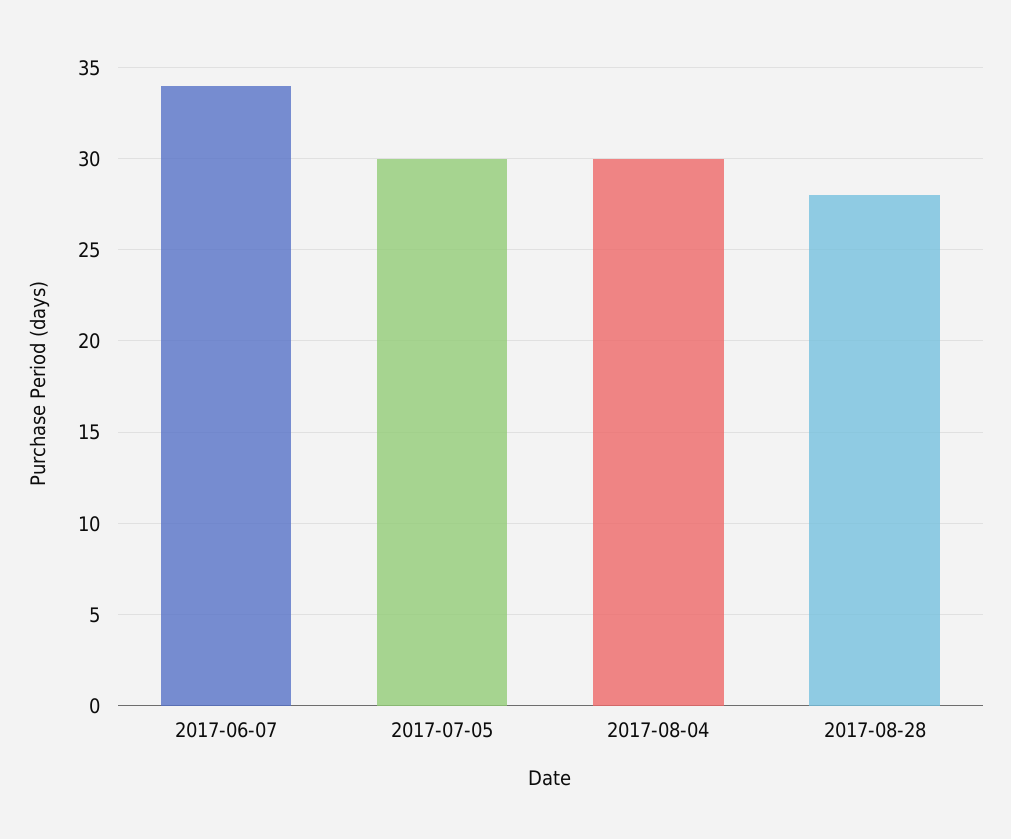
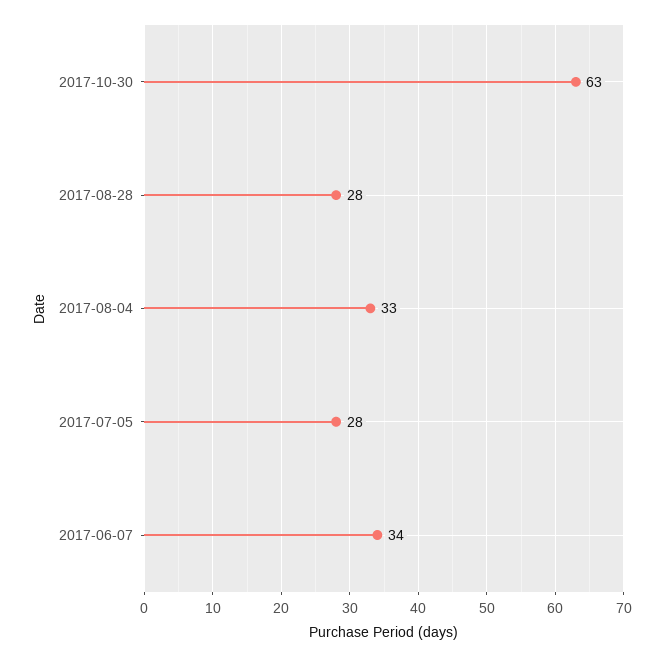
2017-07-05: 30 -> 28
2017-08-04: 30 -> 33
2017-10-30: none -> 63

